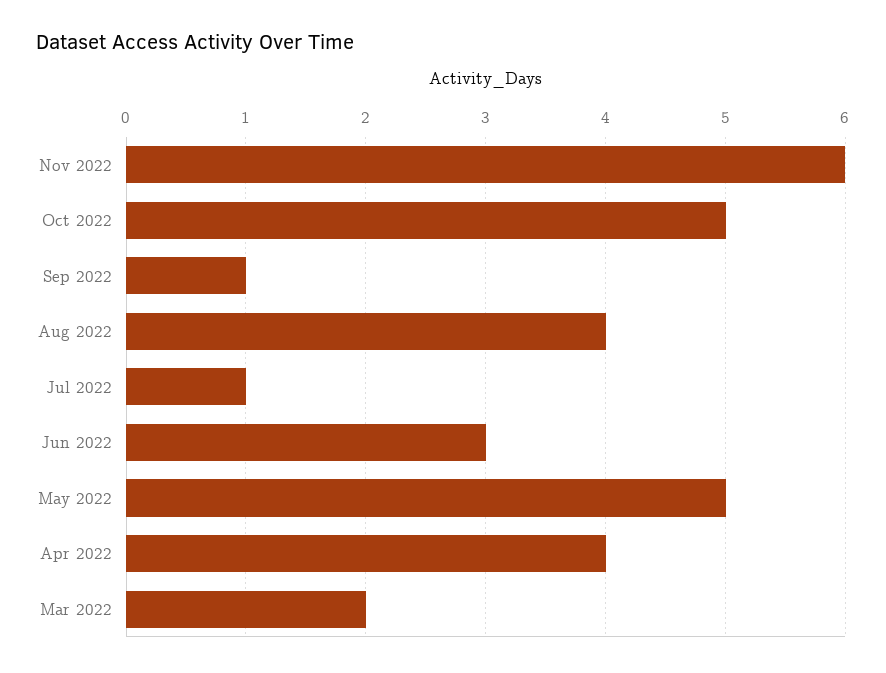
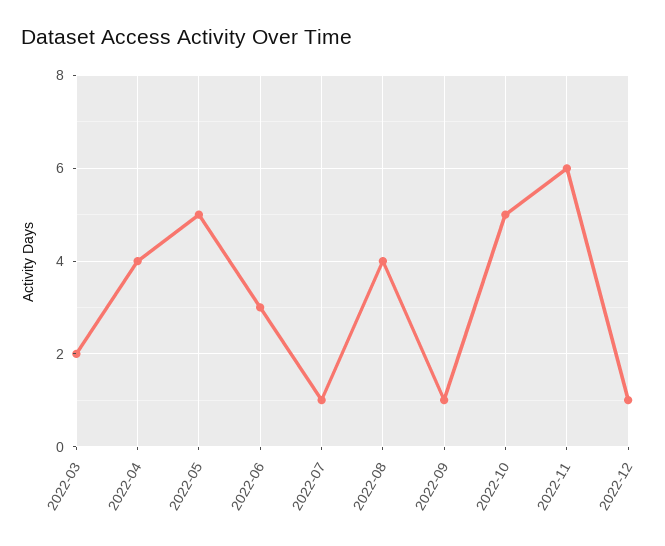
2022-12: none -> 1

